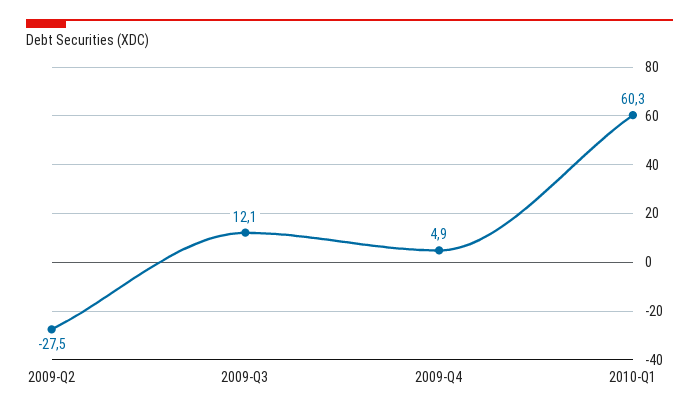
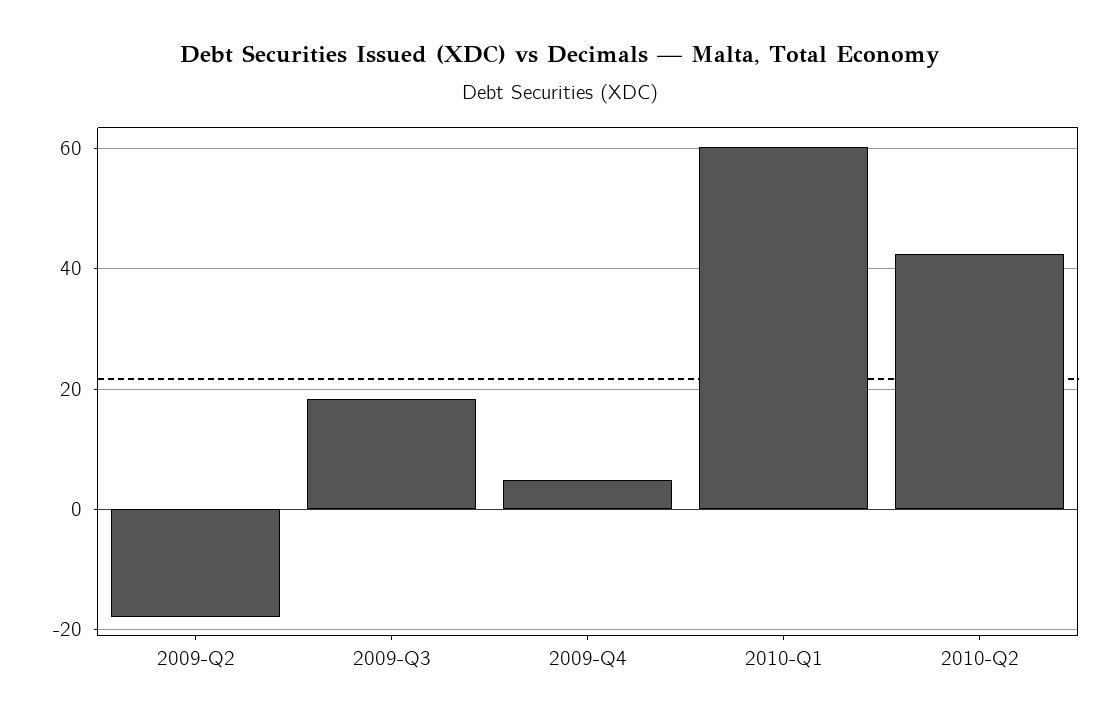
2009-Q2: -27.5 -> -18
2009-Q3: 12.1 -> 18
2010-Q2: none -> 42

